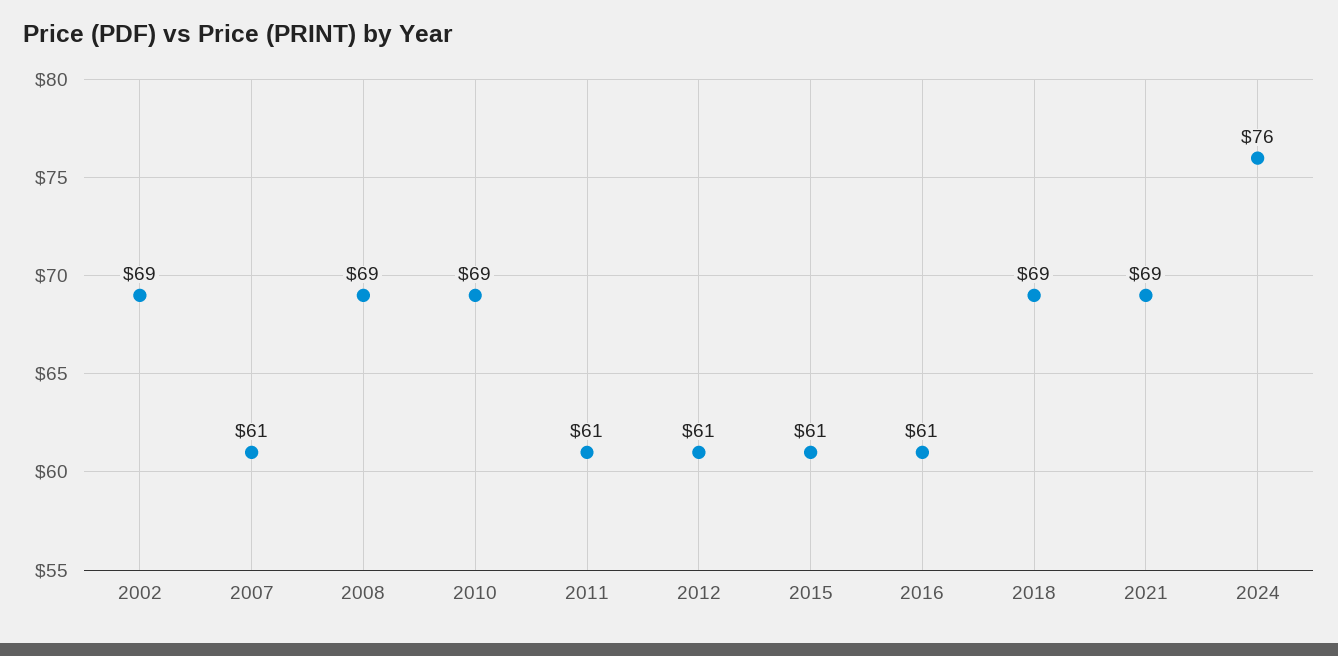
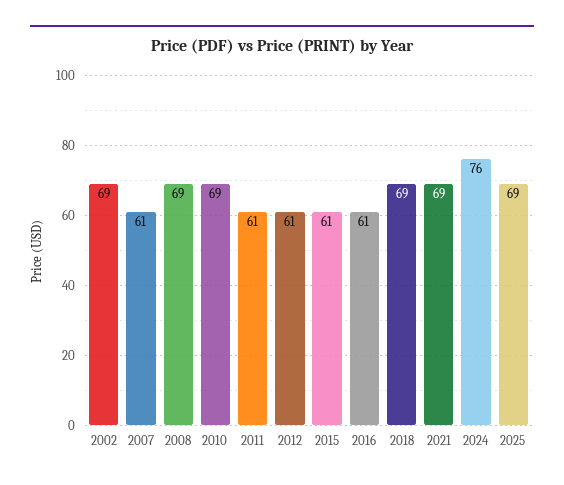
2025: none -> 69

